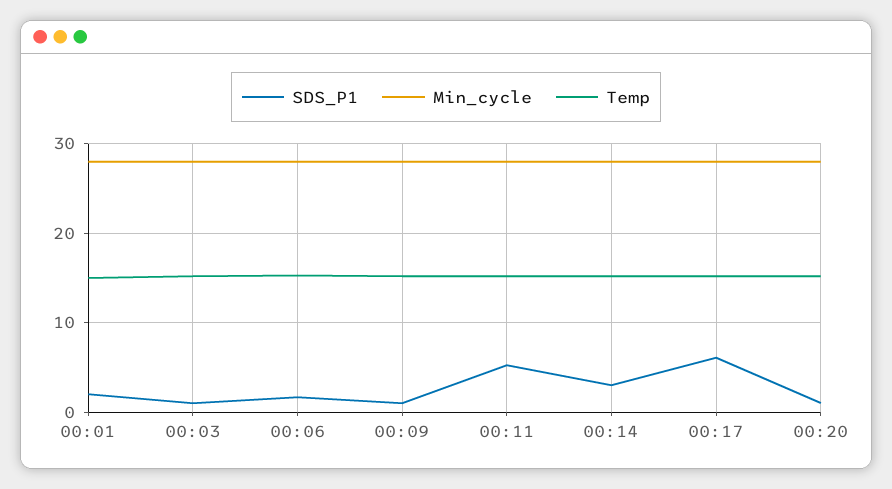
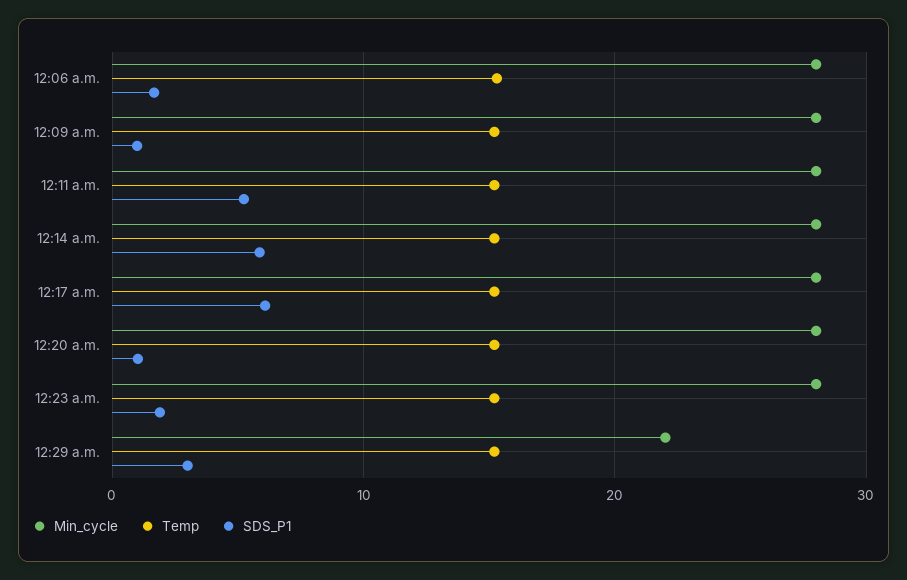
SDS_P1, 00:01: 2 -> none
Min_cycle, 00:01: 28 -> none
Temp, 00:01: 15 -> none
SDS_P1, 00:03: 1 -> none
Min_cycle, 00:03: 28 -> none
Temp, 00:03: 15 -> none
SDS_P1, 00:14: 3 -> 6
Min_cycle, 12:23 a.m.: none -> 28
Temp, 12:23 a.m.: none -> 15
SDS_P1, 12:23 a.m.: none -> 2
Min_cycle, 12:29 a.m.: none -> 22
Temp, 12:29 a.m.: none -> 15
SDS_P1, 12:29 a.m.: none -> 3

